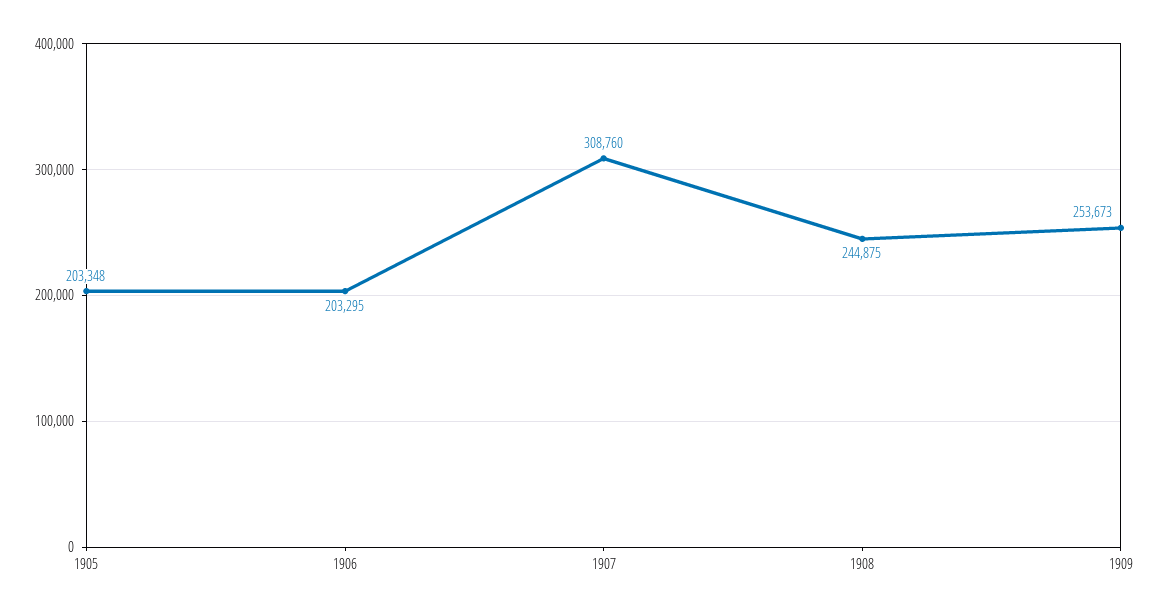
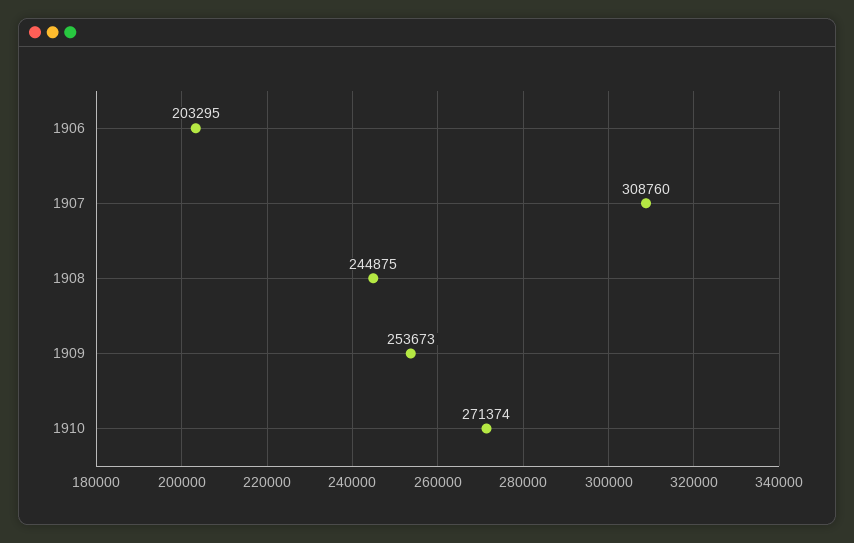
1905: 203348 -> none
1910: none -> 271374

